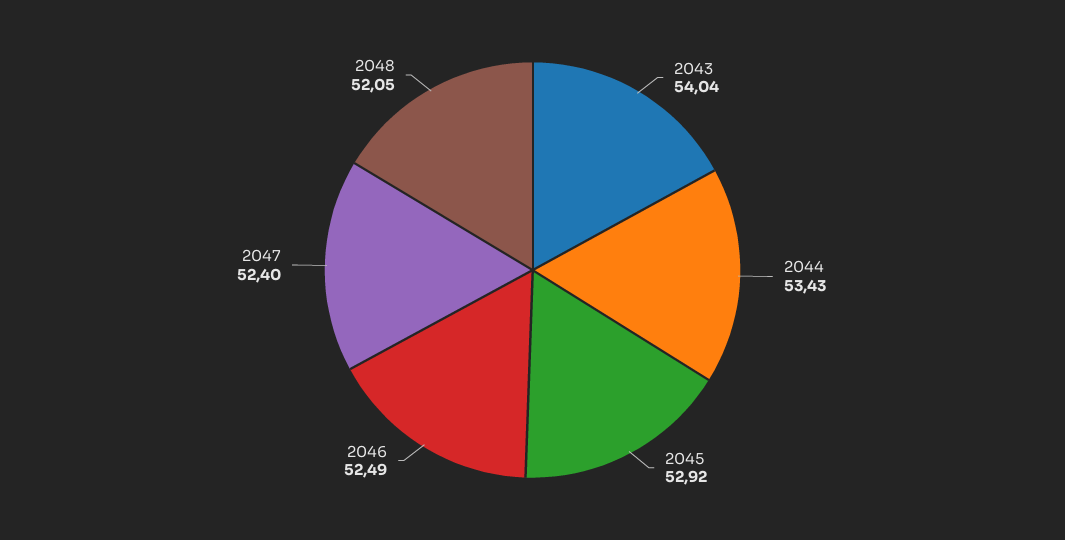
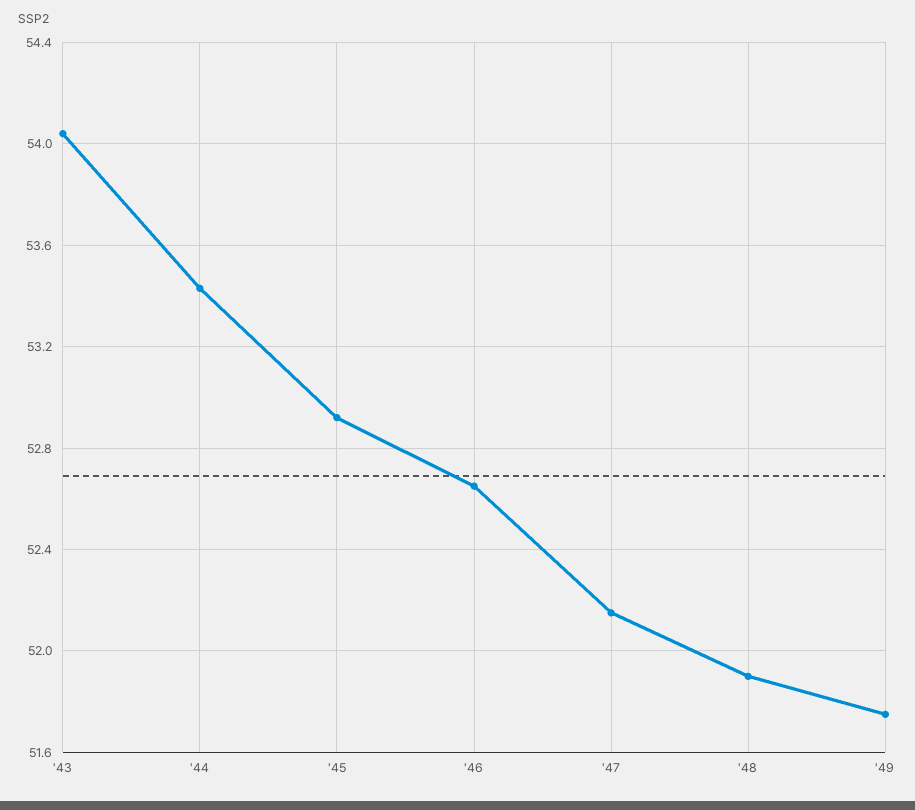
2046: 52.49 -> 52.65
2047: 52.4 -> 52.15
2048: 52.05 -> 51.9
'49: none -> 51.75

